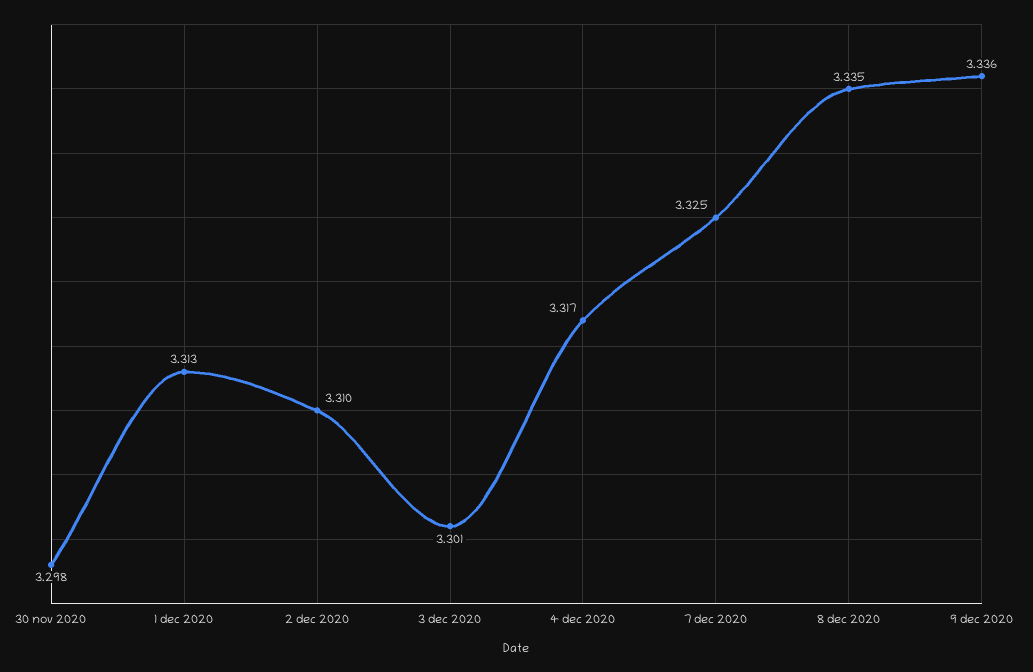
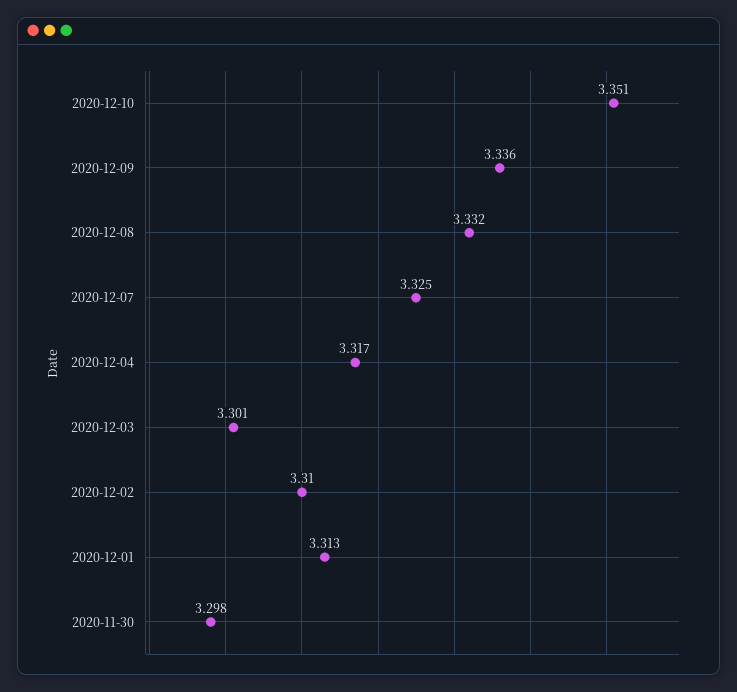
8 dec 2020: 3.335 -> 3.332
2020-12-10: none -> 3.351

